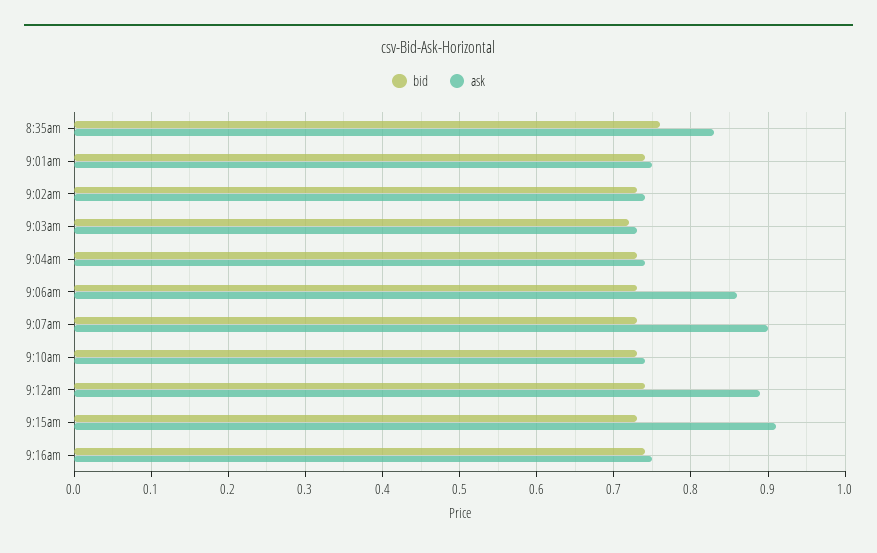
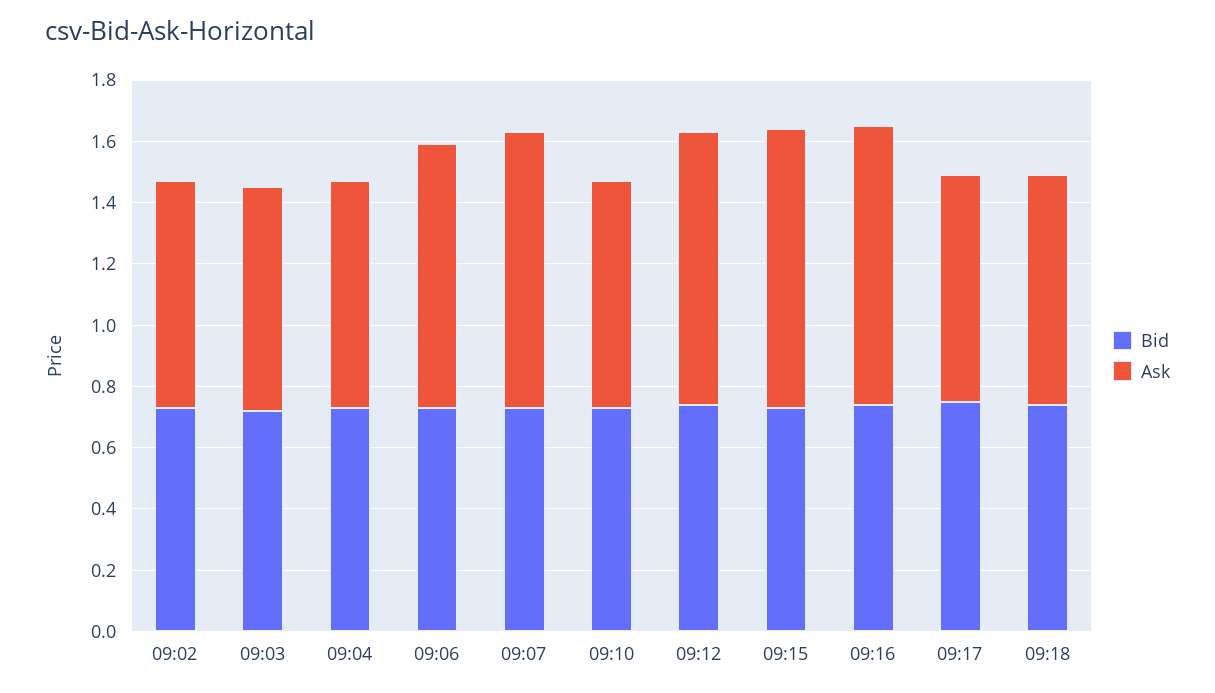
bid, 8:35am: 0.76 -> none
ask, 8:35am: 0.83 -> none
bid, 9:01am: 0.74 -> none
ask, 9:01am: 0.75 -> none
ask, 9:16am: 0.75 -> 0.9
bid, 09:17: none -> 0.75
ask, 09:17: none -> 0.75
bid, 09:18: none -> 0.75
ask, 09:18: none -> 0.75

